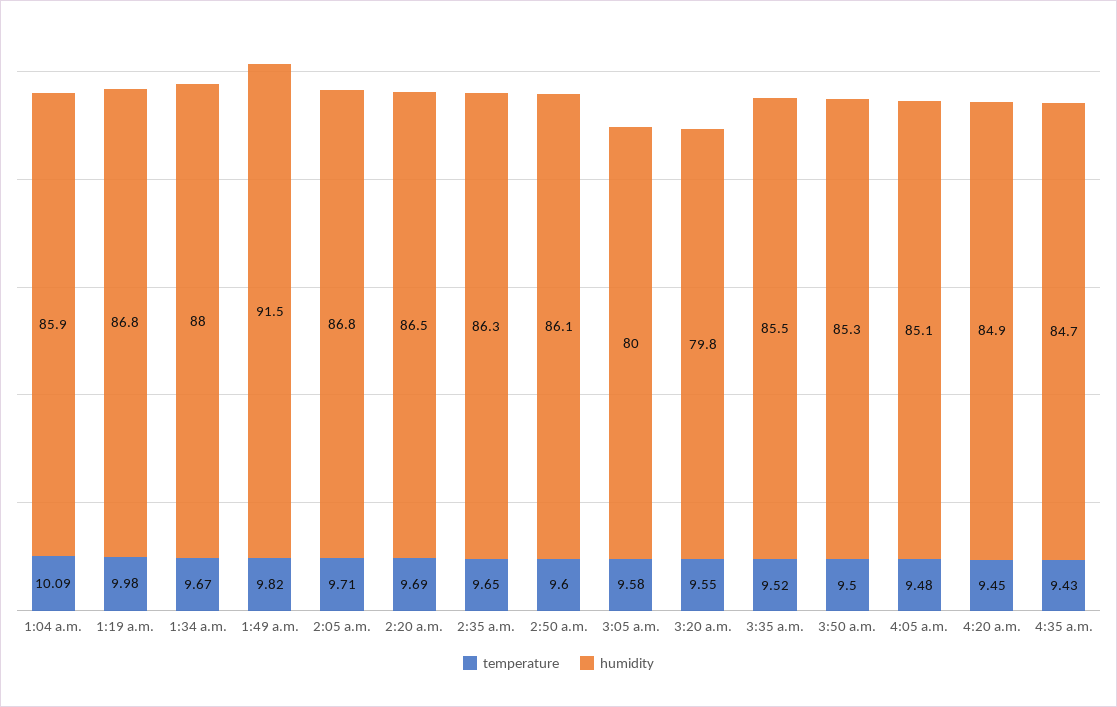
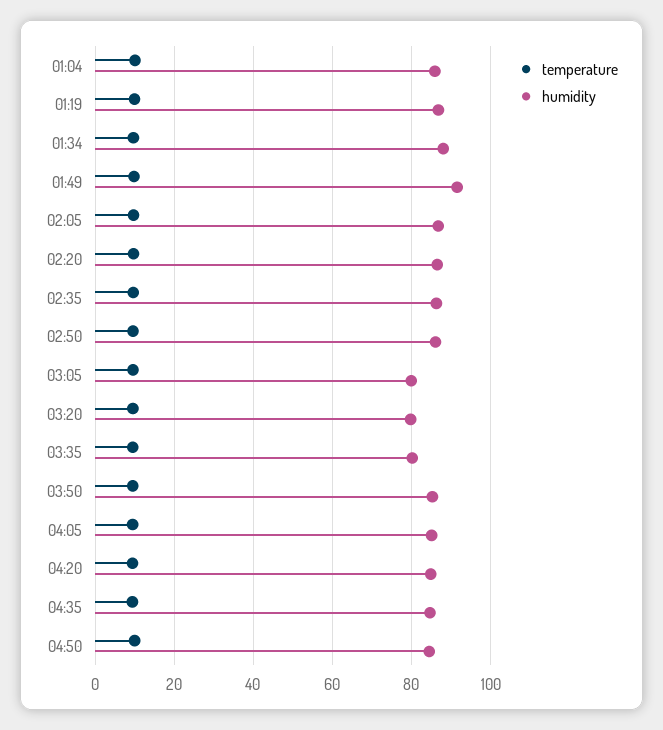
humidity, 3:35 a.m.: 85.5 -> 80
temperature, 04:50: none -> 10
humidity, 04:50: none -> 84

